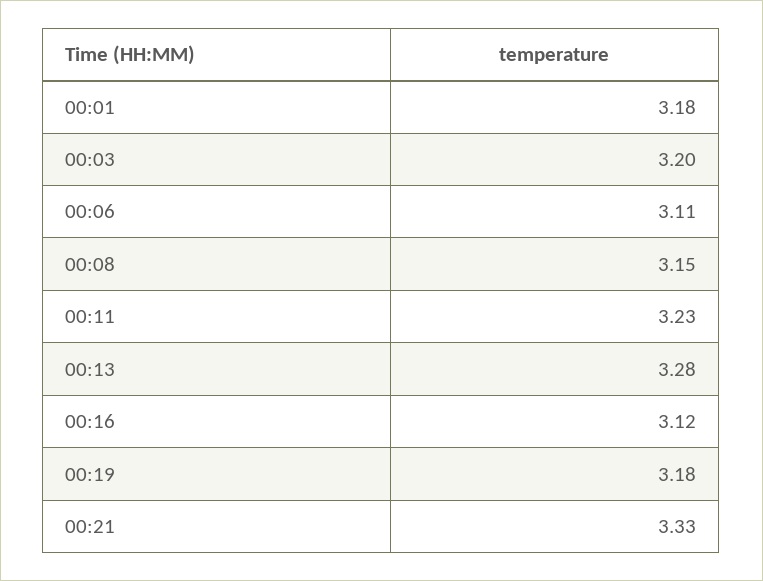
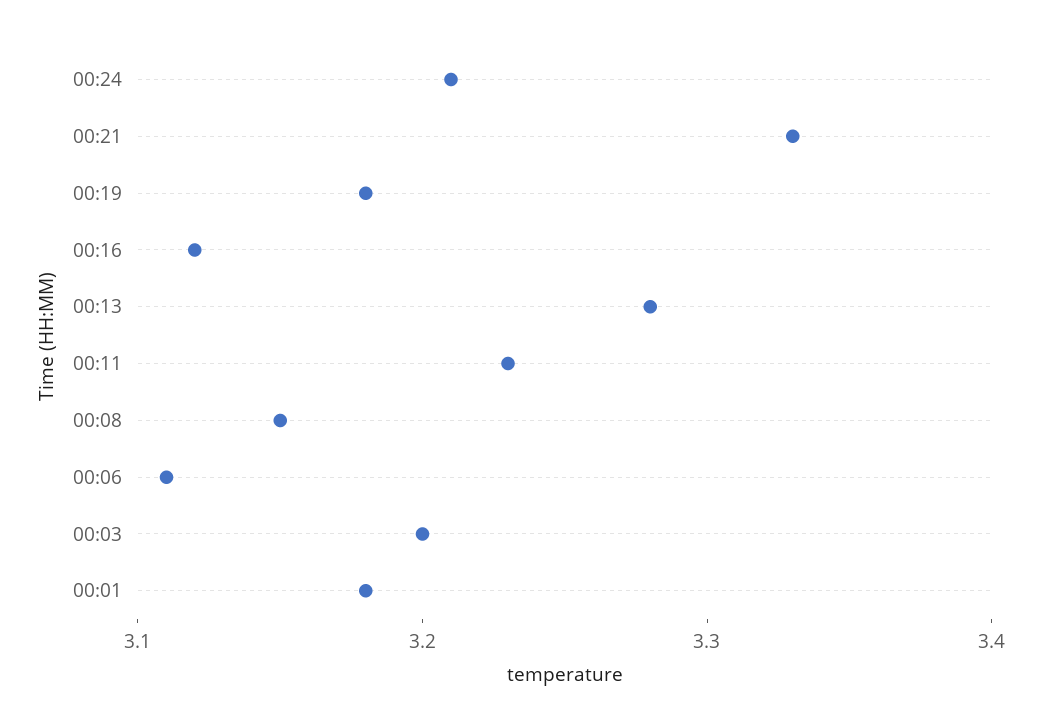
00:24: none -> 3.21

